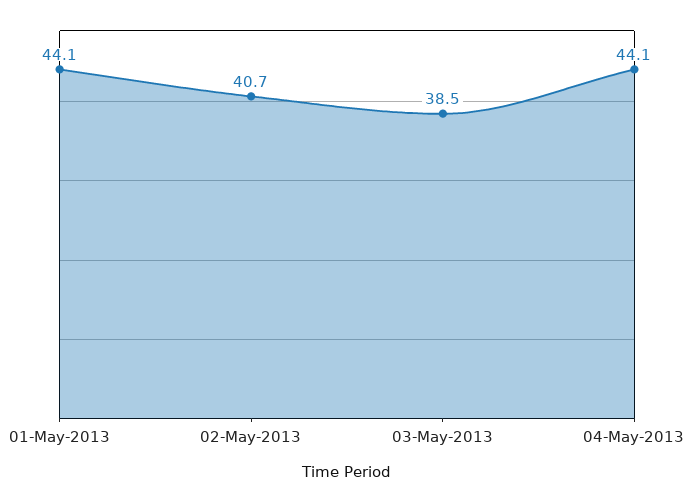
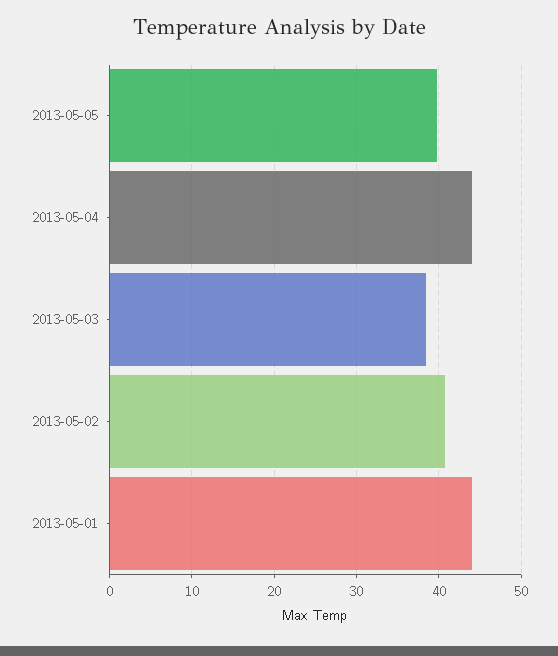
2013-05-05: none -> 40

